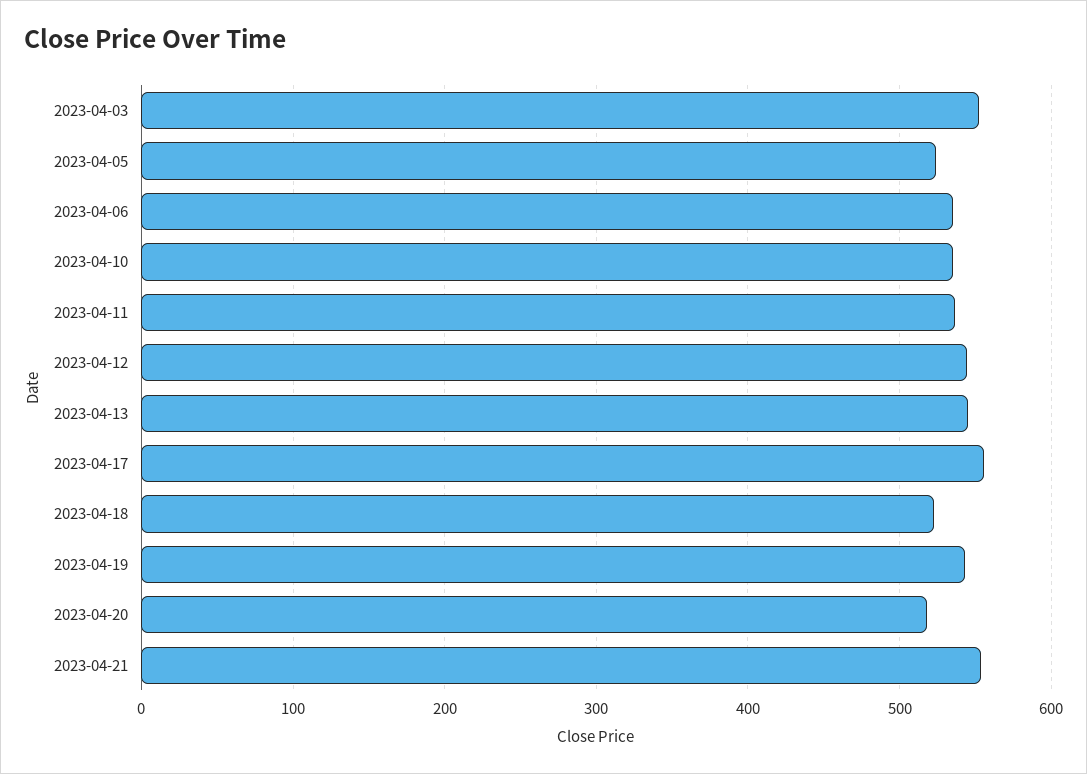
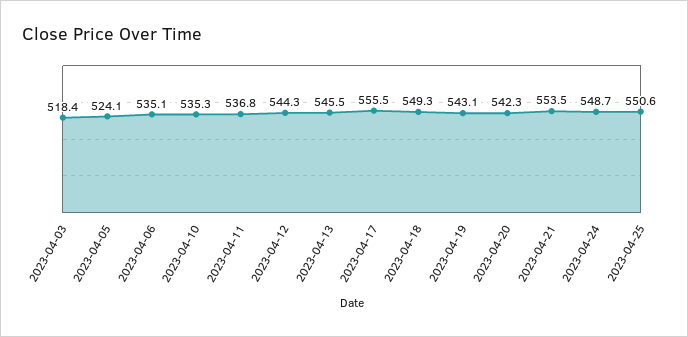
2023-04-03: 550 -> 518.4
2023-04-18: 520 -> 549.3
2023-04-20: 520 -> 542.3
2023-04-24: none -> 548.7
2023-04-25: none -> 550.6

